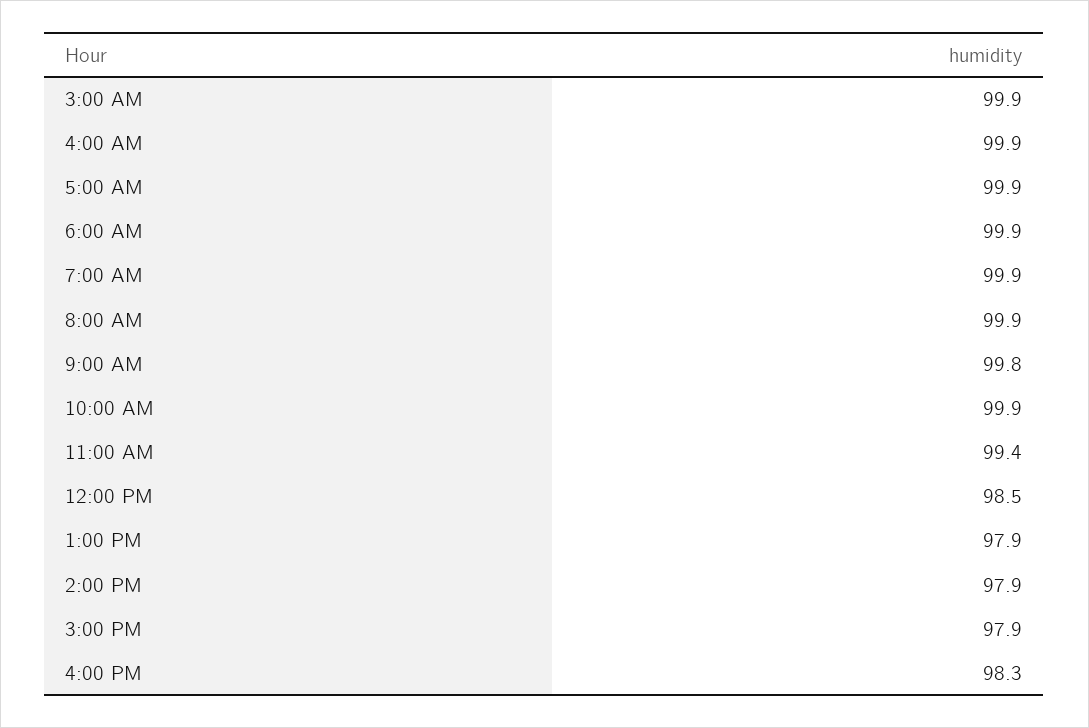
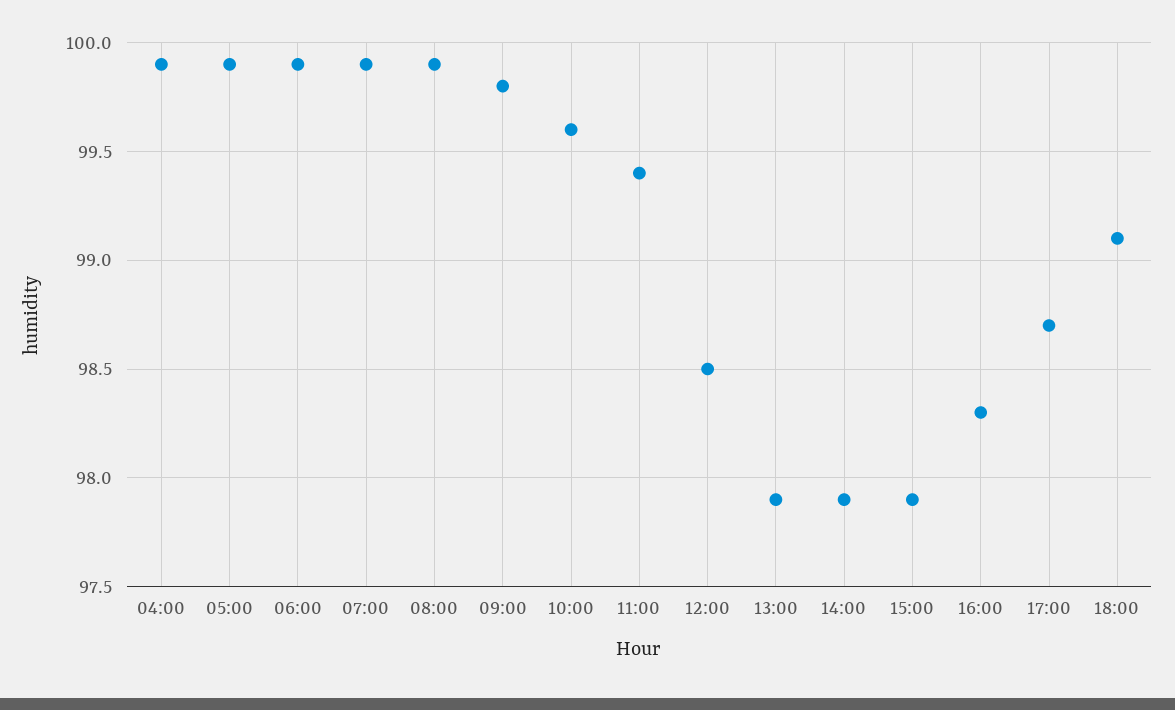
3:00 AM: 99.9 -> none
10:00 AM: 99.9 -> 99.6
17:00: none -> 98.7
18:00: none -> 99.1

